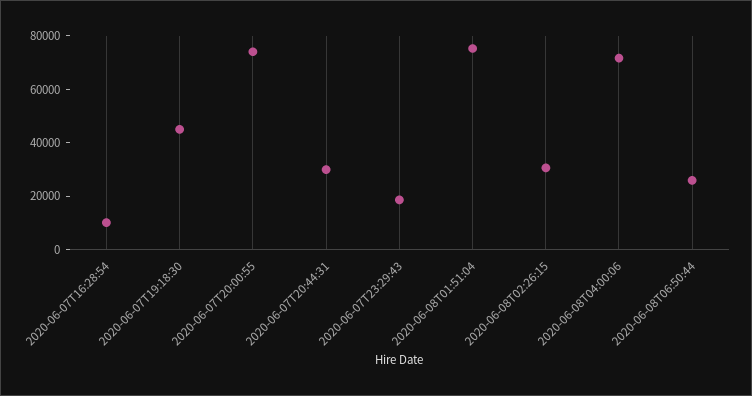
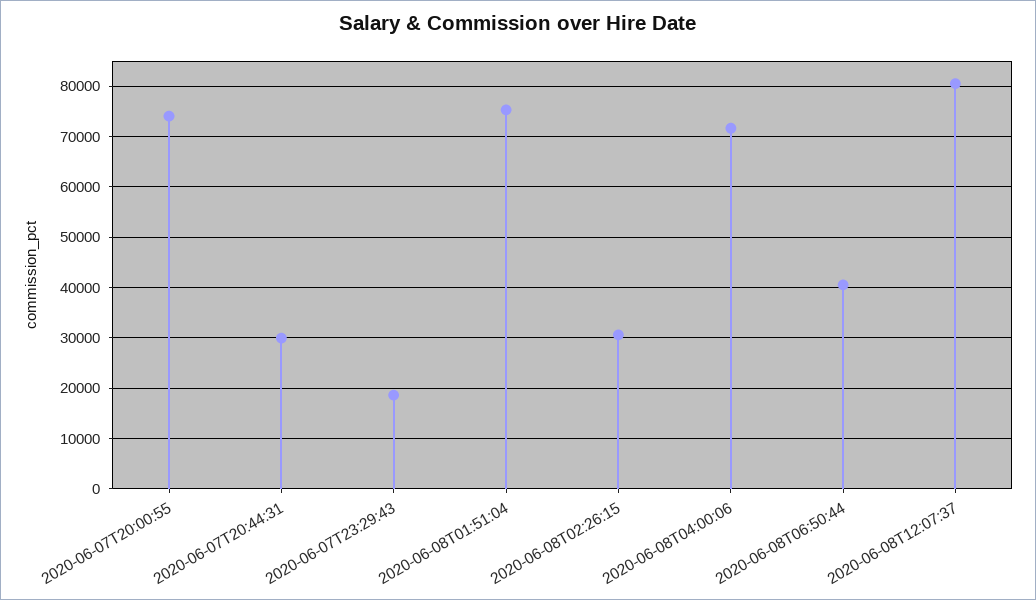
2020-06-07T16:28:54: 10000 -> none
2020-06-07T19:18:30: 45000 -> none
2020-06-08T06:50:44: 25000 -> 40000
2020-06-08T12:07:37: none -> 80000

